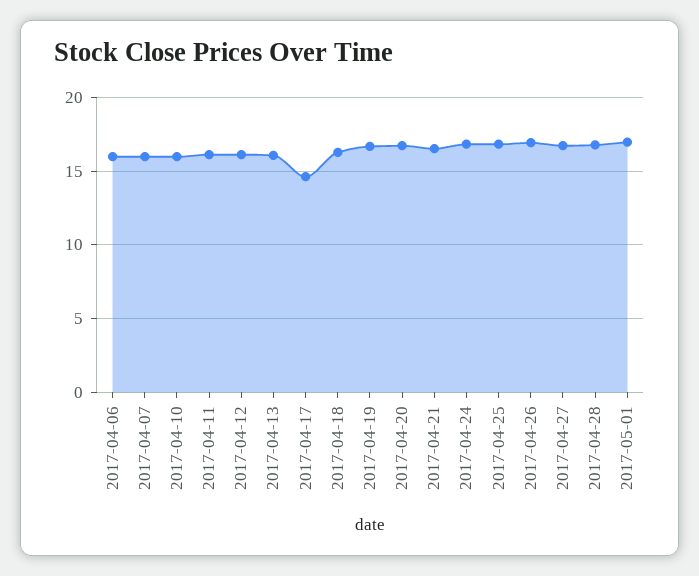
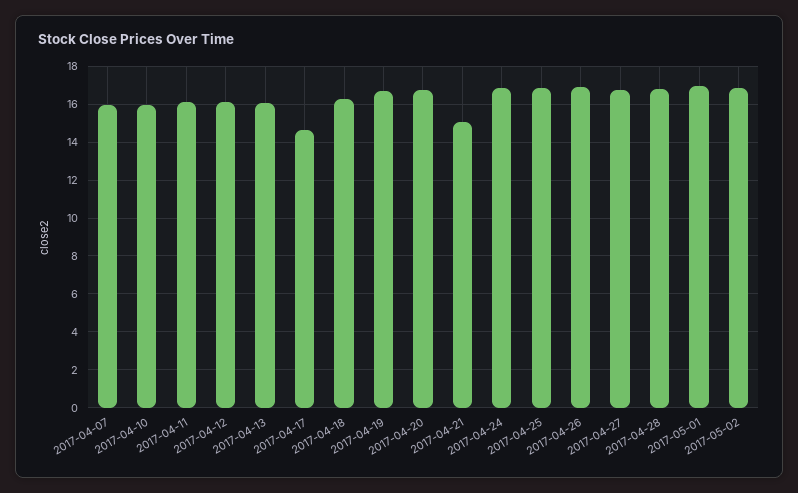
2017-04-06: 16 -> none
2017-04-21: 16.5 -> 15
2017-05-02: none -> 17

